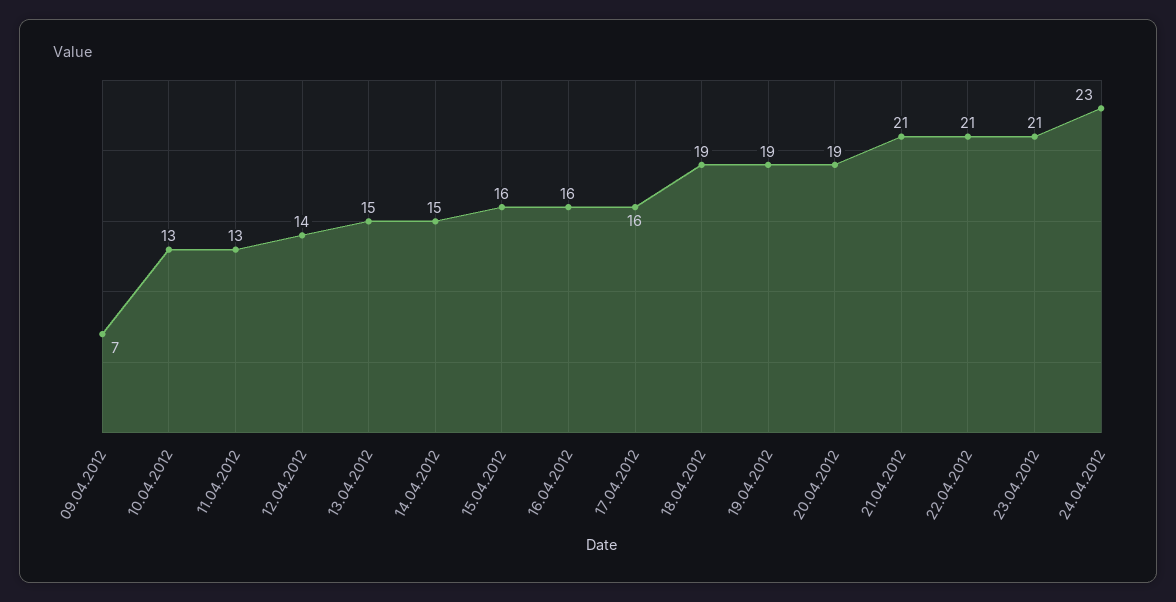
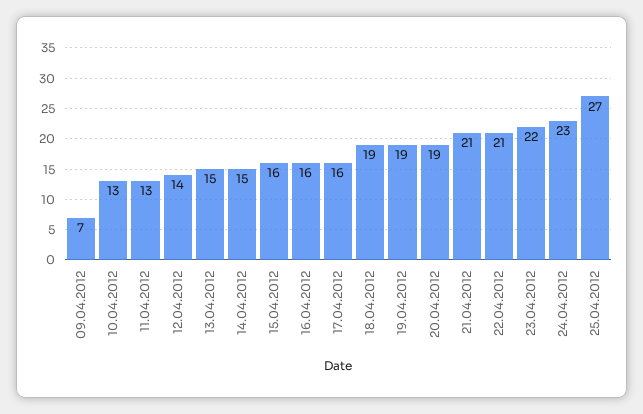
23.04.2012: 21 -> 22
25.04.2012: none -> 27

